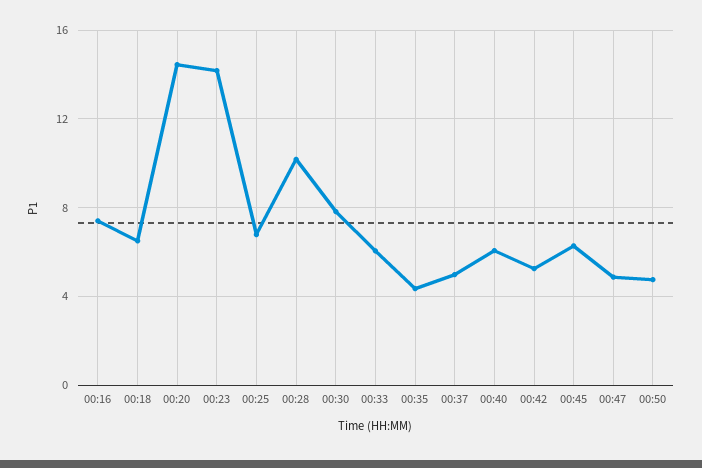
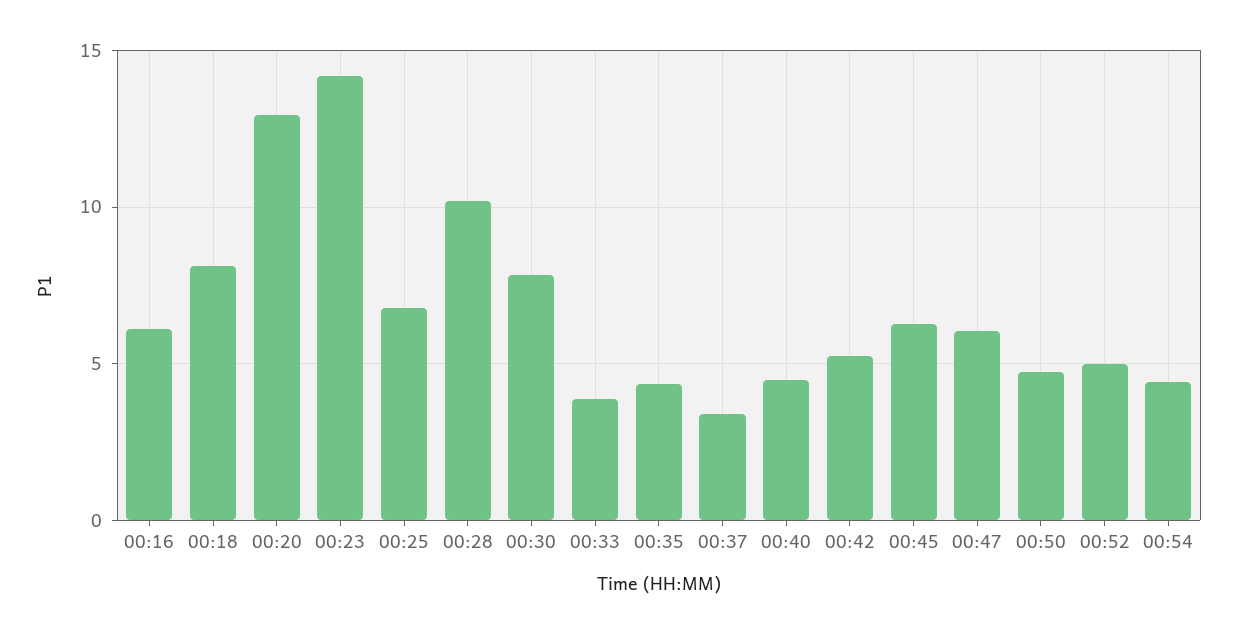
00:16: 7.5 -> 6
00:18: 6.5 -> 8
00:20: 14.5 -> 13
00:33: 6 -> 4
00:37: 5 -> 3.5
00:40: 6 -> 4.5
00:47: 5 -> 6
00:52: none -> 5
00:54: none -> 4.5

